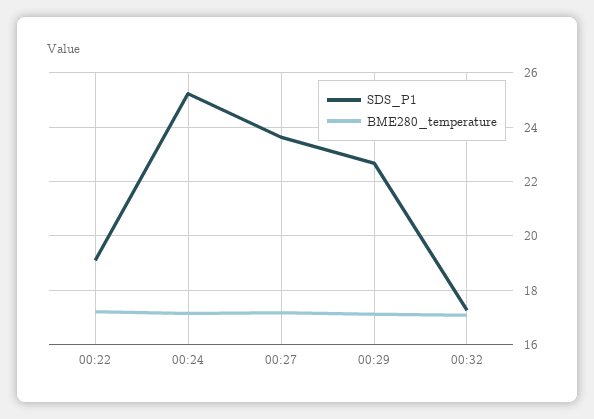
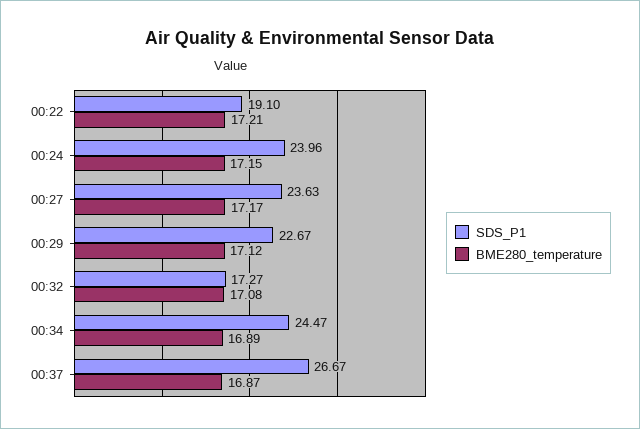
SDS_P1, 00:24: 25.25 -> 23.96
SDS_P1, 00:34: none -> 24.47
BME280_temperature, 00:34: none -> 16.89
SDS_P1, 00:37: none -> 26.67
BME280_temperature, 00:37: none -> 16.87

